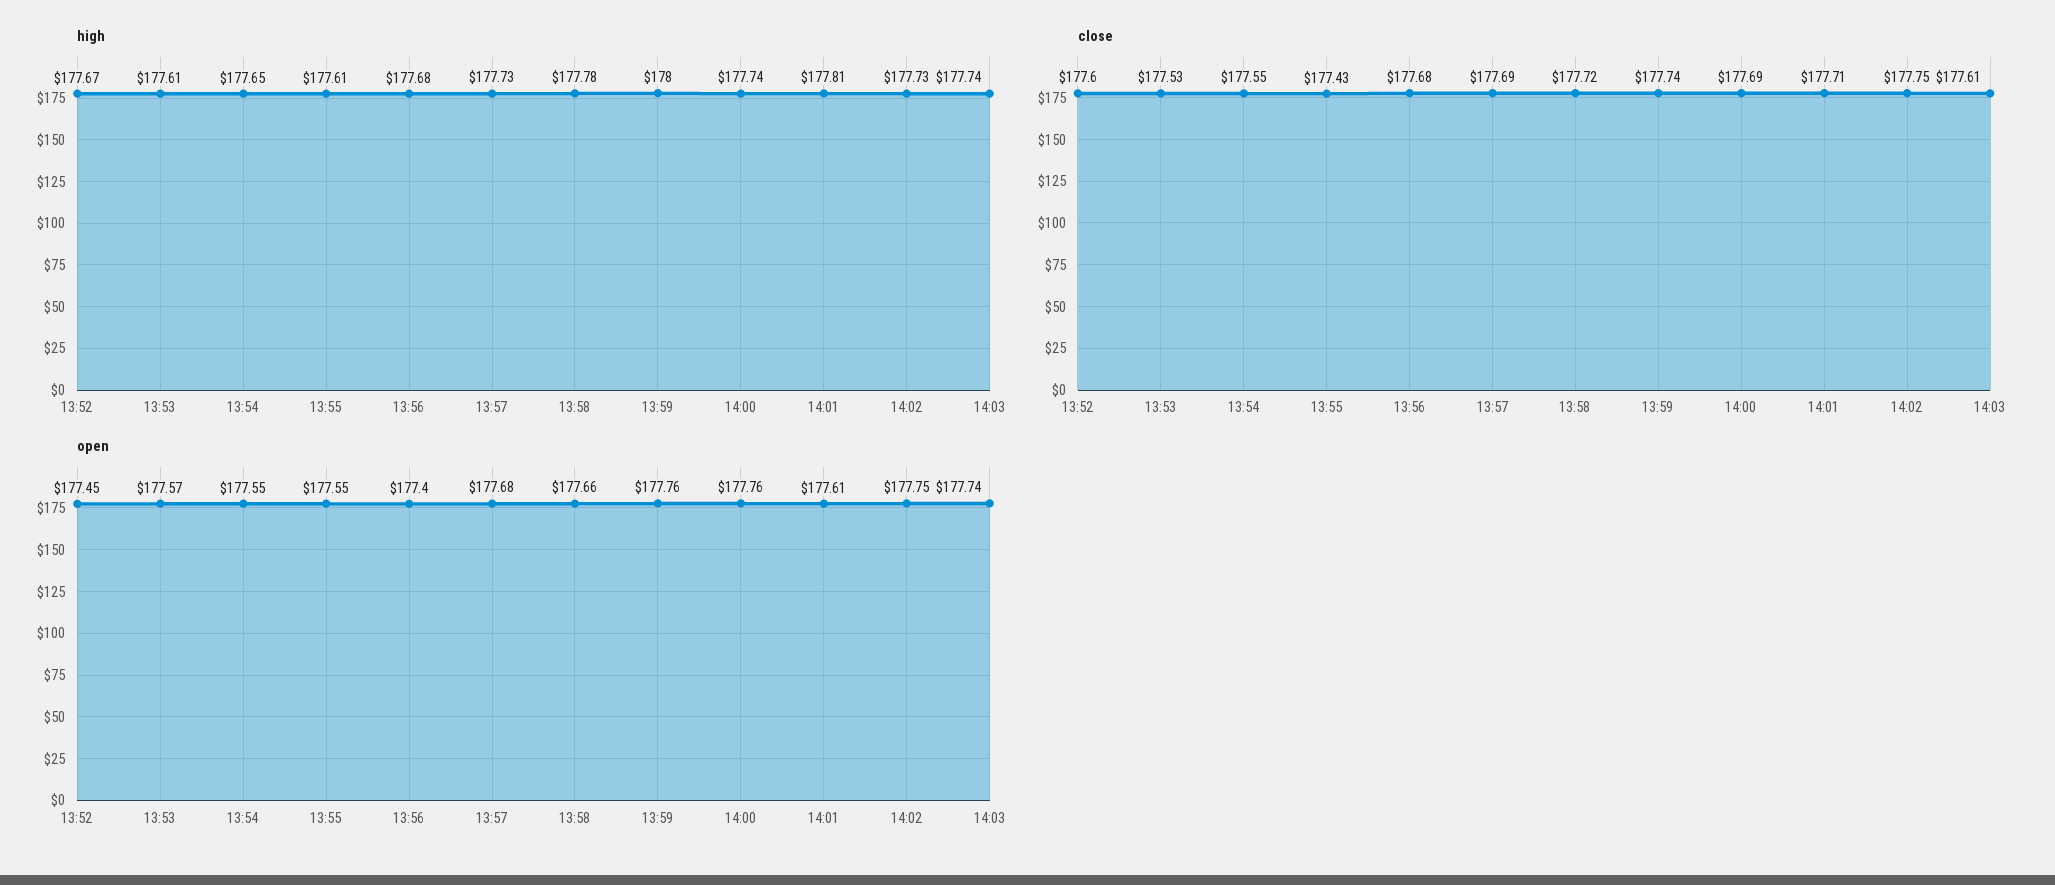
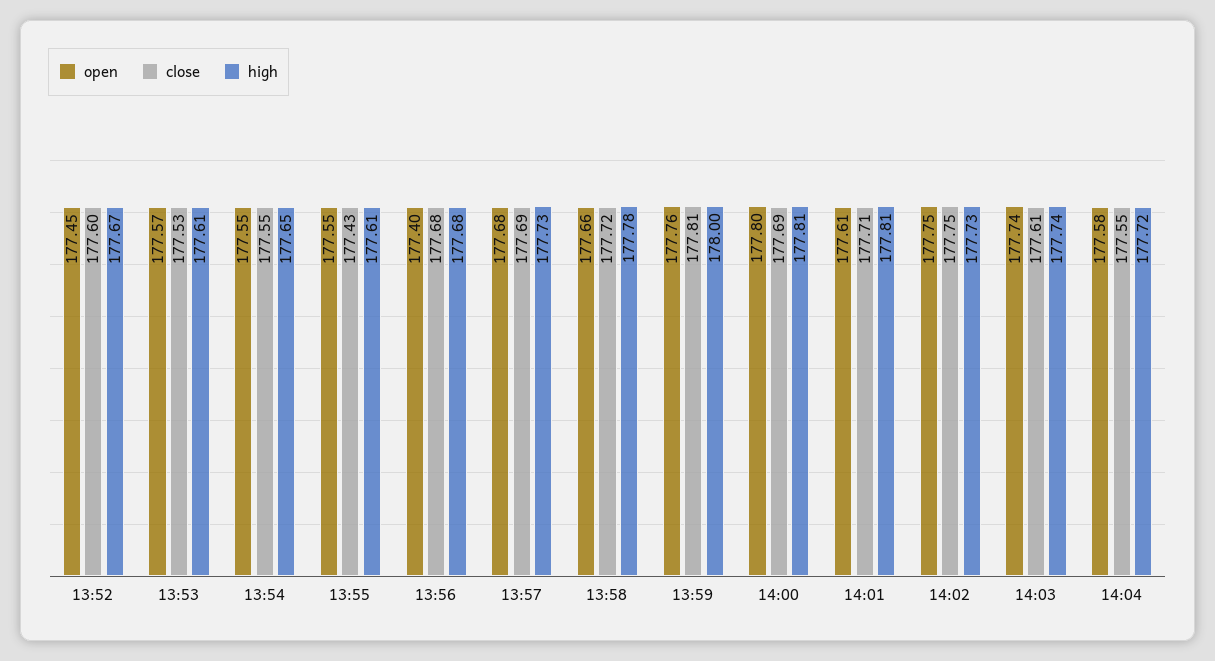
high, 14:00: 177.74 -> 177.81
close, 13:59: 177.74 -> 177.81
open, 14:00: 177.76 -> 177.8
open, 14:04: none -> 177.58
close, 14:04: none -> 177.55
high, 14:04: none -> 177.72

